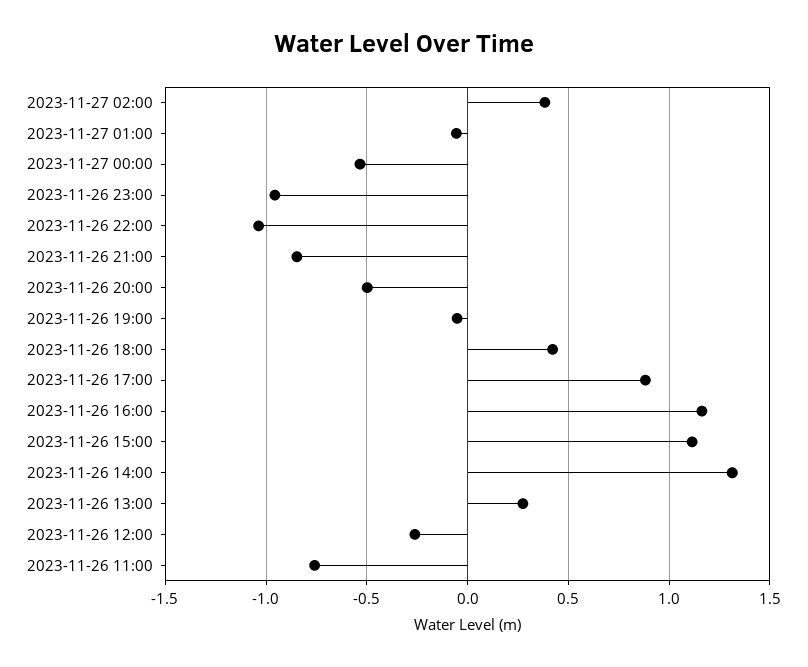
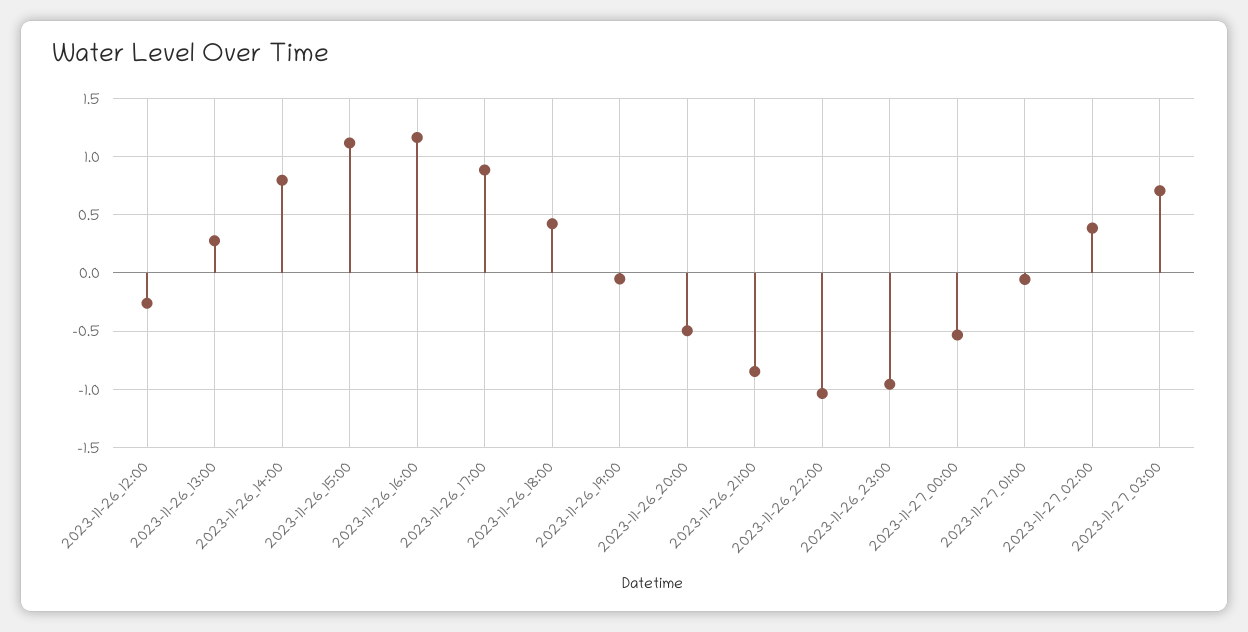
2023-11-26 14:00: 1.3 -> 0.8
2023-11-26 11:00: -0.75 -> none
2023-11-27_03:00: none -> 0.7

